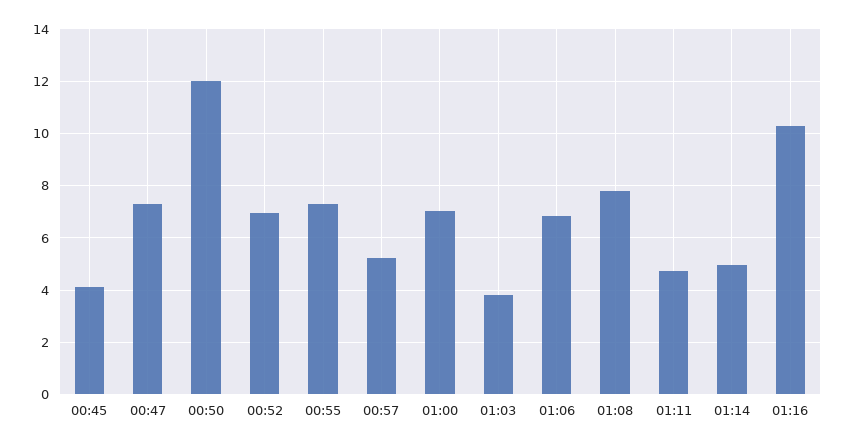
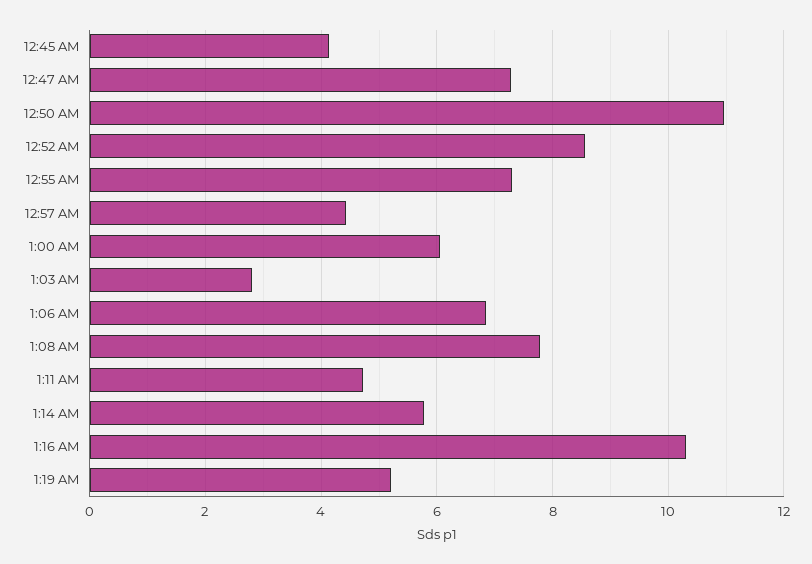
00:50: 12 -> 11
00:52: 7 -> 8.6
00:57: 5.25 -> 4.4
01:00: 7 -> 6
01:03: 3.75 -> 2.8
01:14: 5 -> 5.8
1:19 AM: none -> 5.2

